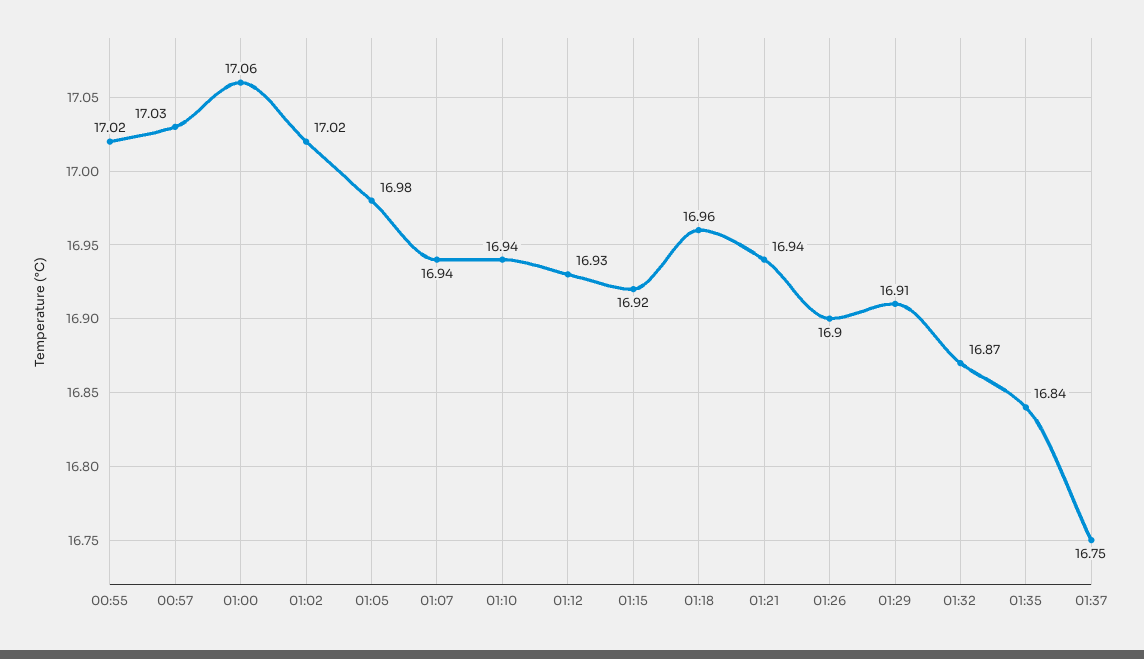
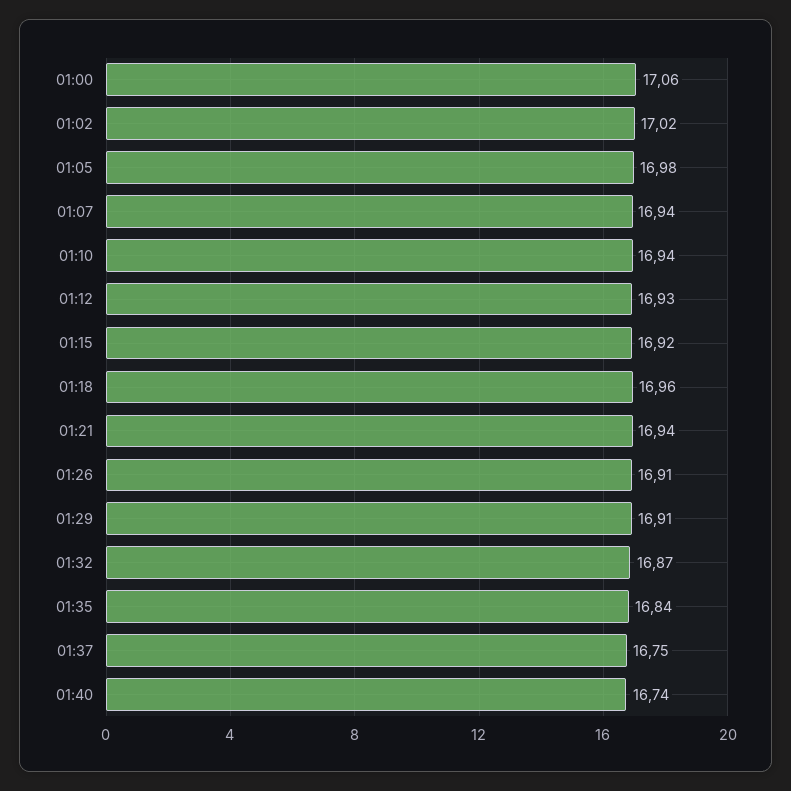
00:55: 17.02 -> none
00:57: 17.03 -> none
01:26: 16.9 -> 16.91
01:40: none -> 16.74

